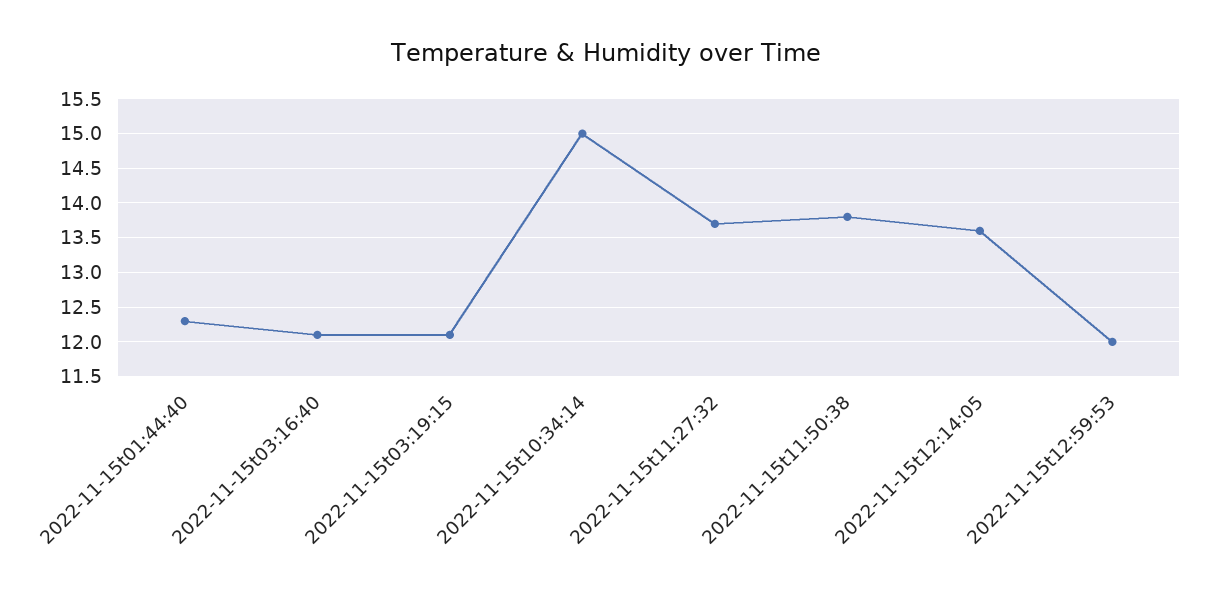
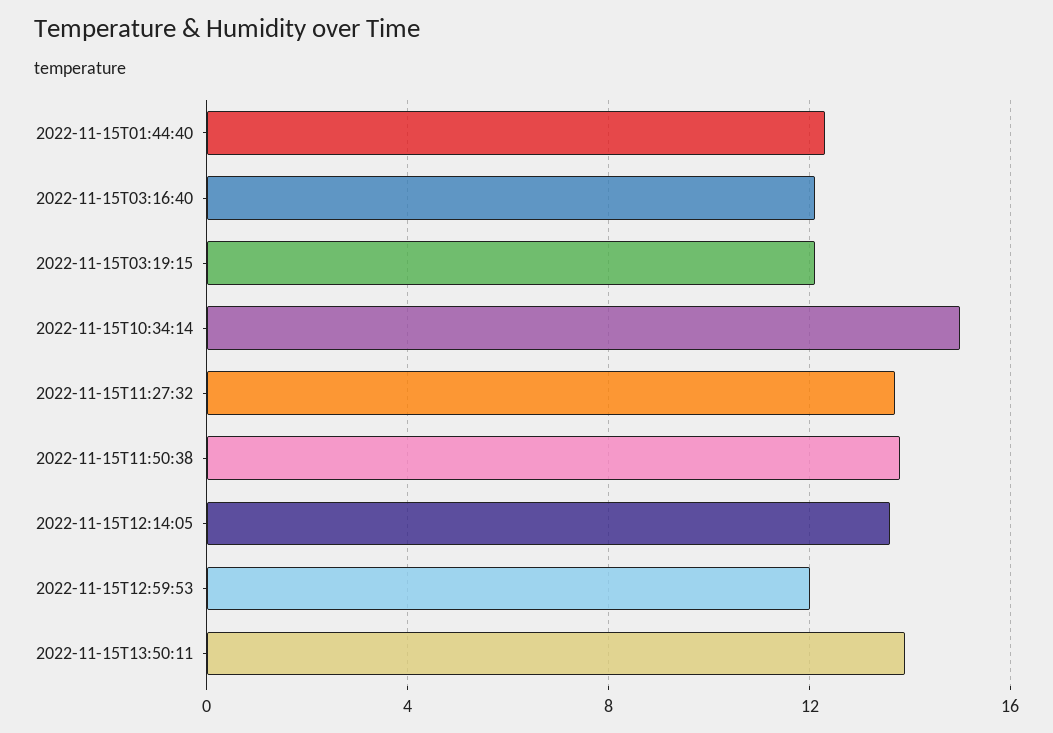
2022-11-15T13:50:11: none -> 14

